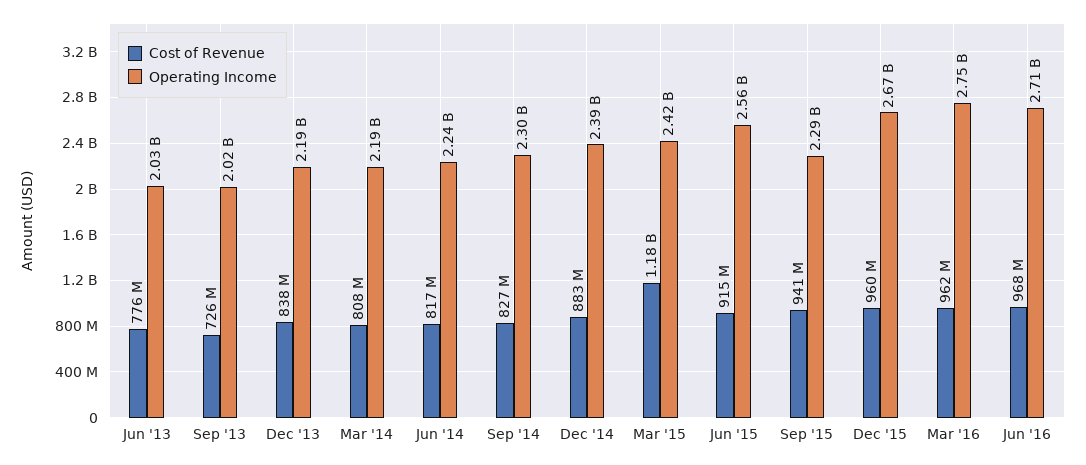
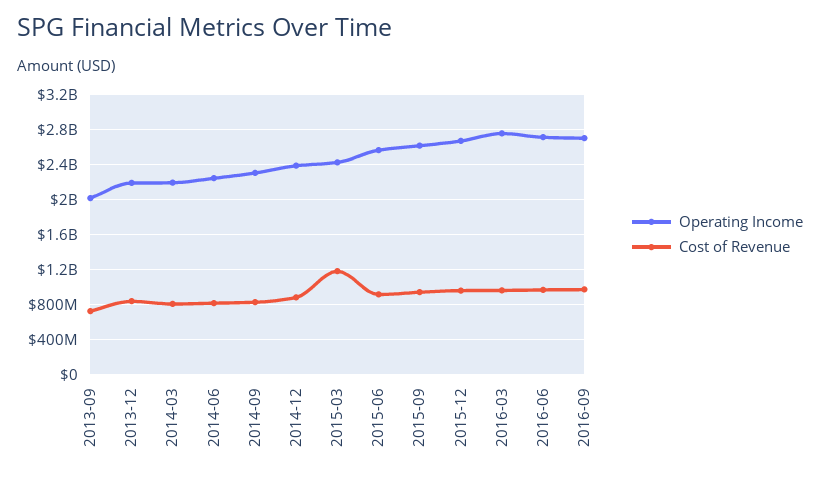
Cost of Revenue, Jun '13: 776000000 -> none
Operating Income, Jun '13: 2030000000 -> none
Operating Income, Sep '15: 2290000000 -> 2600000000
Operating Income, 2016-09: none -> 2700000000
Cost of Revenue, 2016-09: none -> 1000000000

